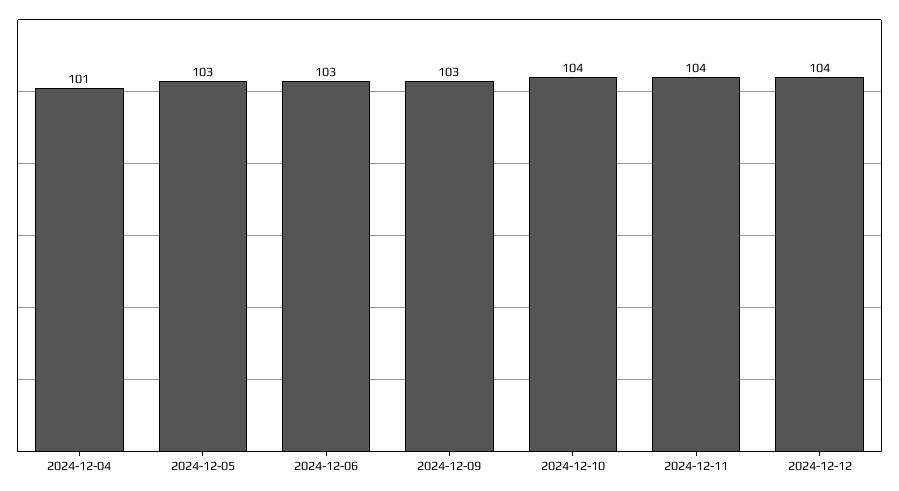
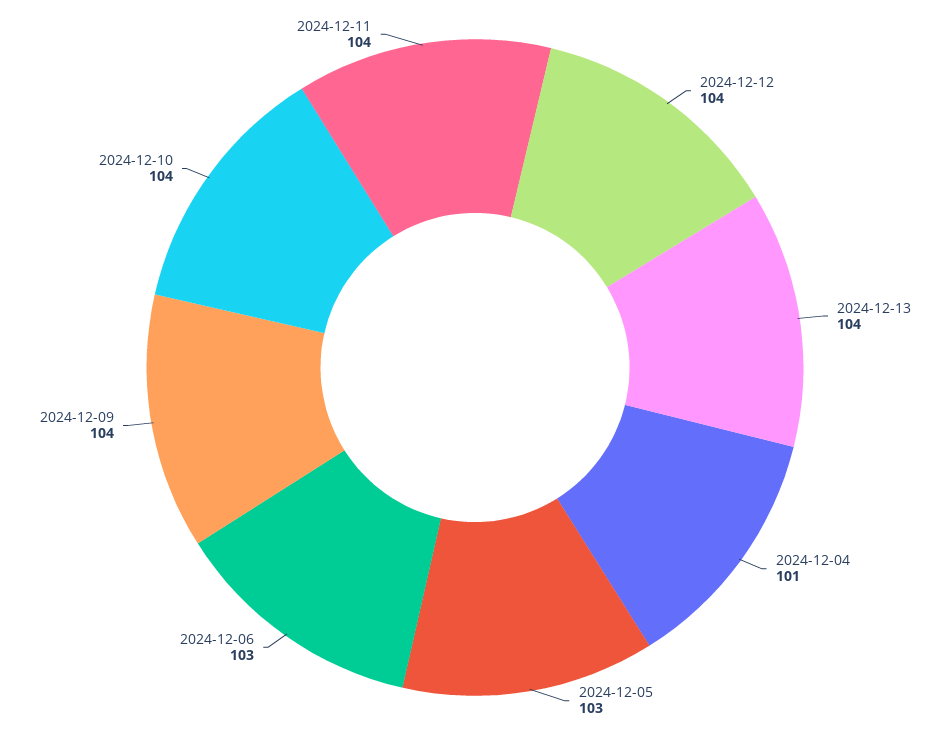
2024-12-09: 103 -> 104
2024-12-13: none -> 104

